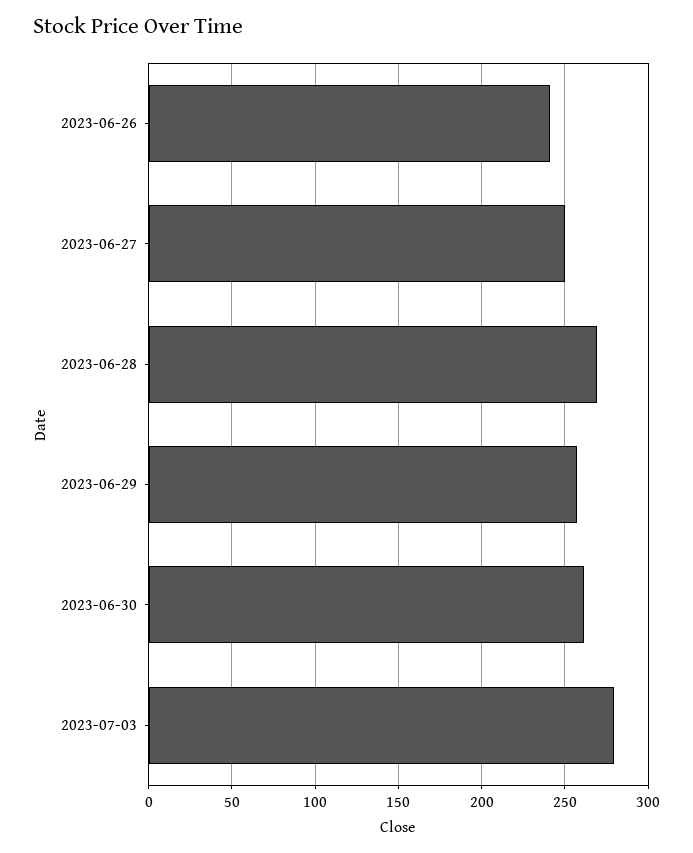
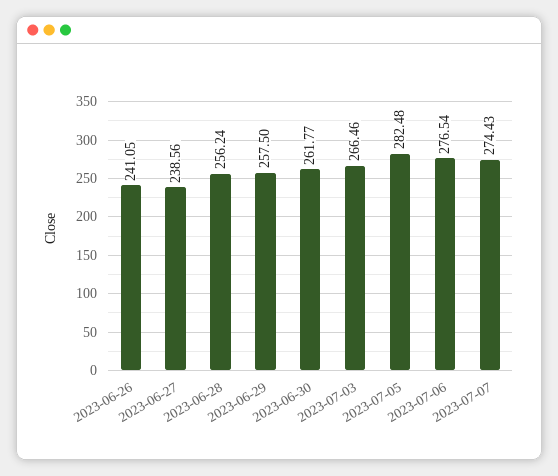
2023-06-27: 250 -> 238.56
2023-06-28: 270 -> 256.24
2023-07-03: 280 -> 266.46
2023-07-05: none -> 282.48
2023-07-06: none -> 276.54
2023-07-07: none -> 274.43

